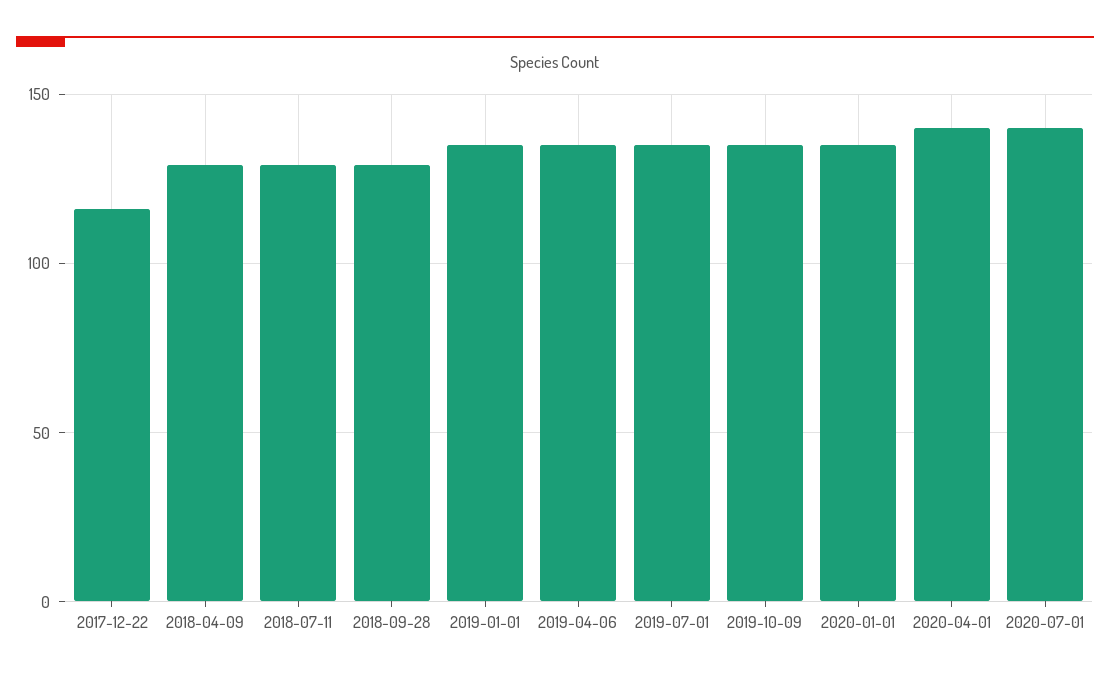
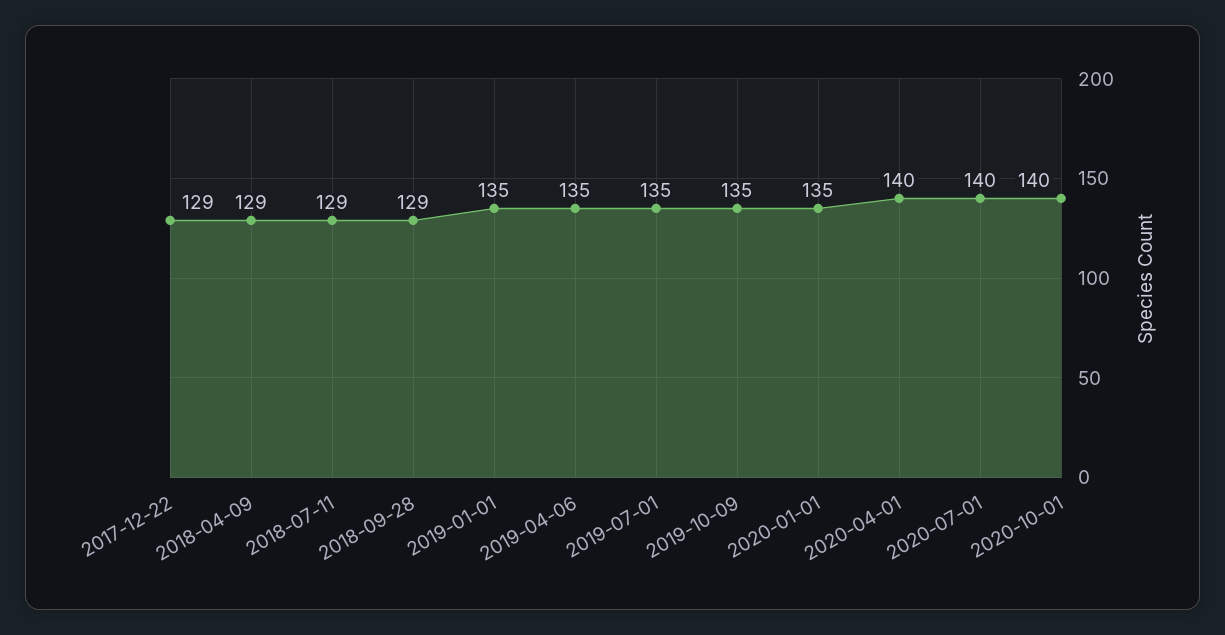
2017-12-22: 115 -> 129
2020-10-01: none -> 140

